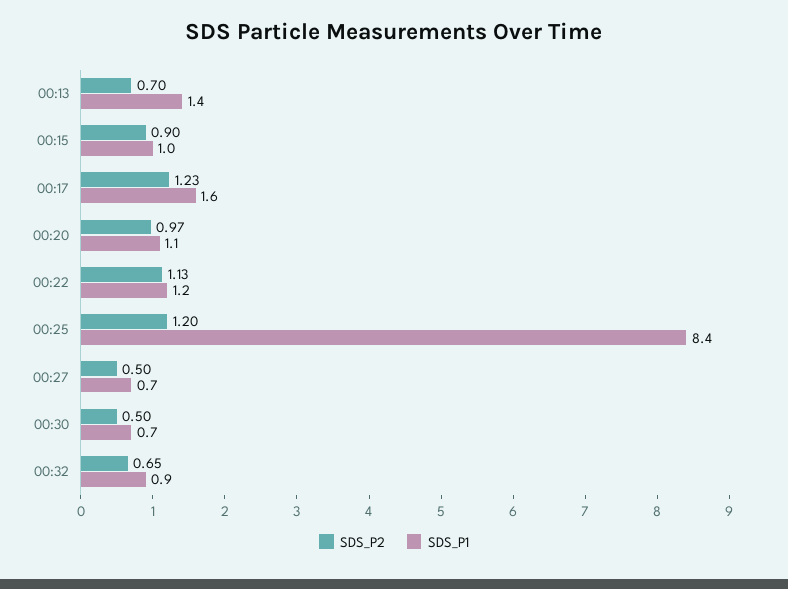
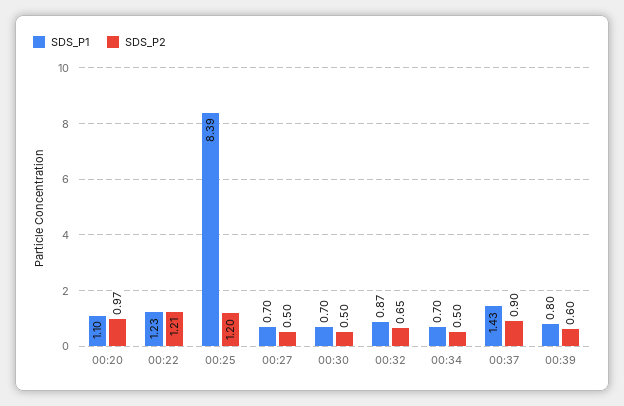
SDS_P2, 00:13: 0.7 -> none
SDS_P1, 00:13: 1.4 -> none
SDS_P2, 00:15: 0.9 -> none
SDS_P1, 00:15: 1 -> none
SDS_P2, 00:17: 1.23 -> none
SDS_P1, 00:17: 1.6 -> none
SDS_P2, 00:22: 1.13 -> 1.21
SDS_P1, 00:34: none -> 0.7
SDS_P2, 00:34: none -> 0.5
SDS_P1, 00:37: none -> 1.43
SDS_P2, 00:37: none -> 0.9
SDS_P1, 00:39: none -> 0.8
SDS_P2, 00:39: none -> 0.6

